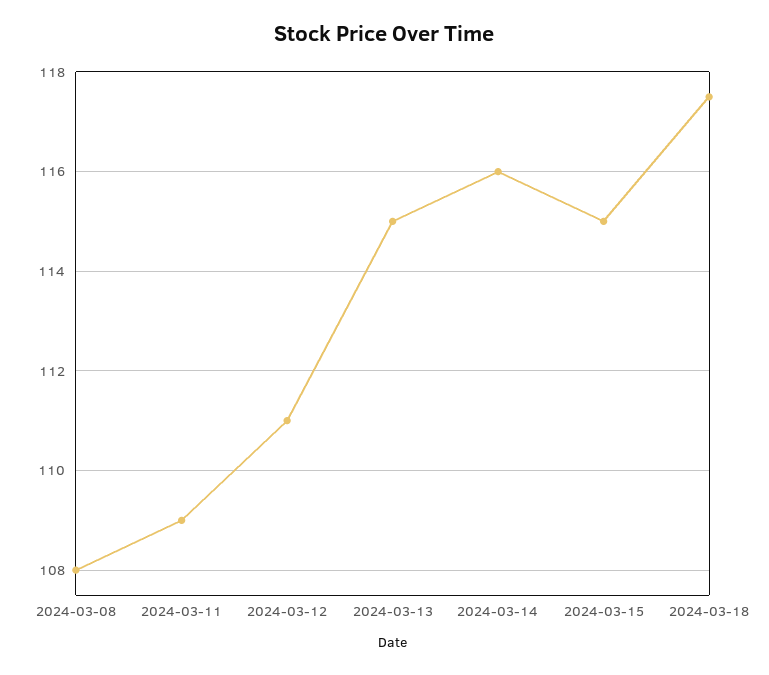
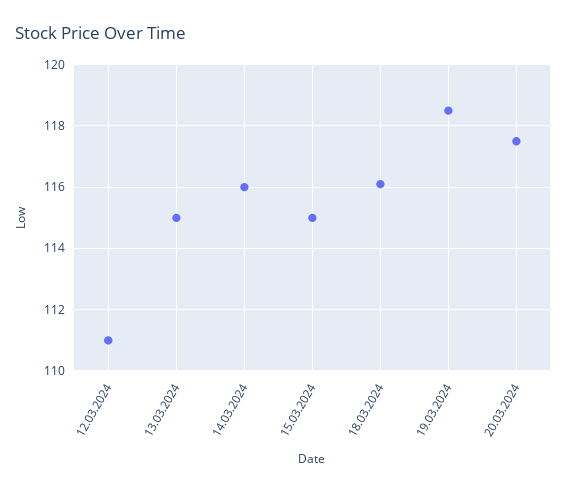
2024-03-08: 108 -> none
2024-03-11: 109 -> none
2024-03-18: 117.5 -> 116
19.03.2024: none -> 118.5
20.03.2024: none -> 117.5

